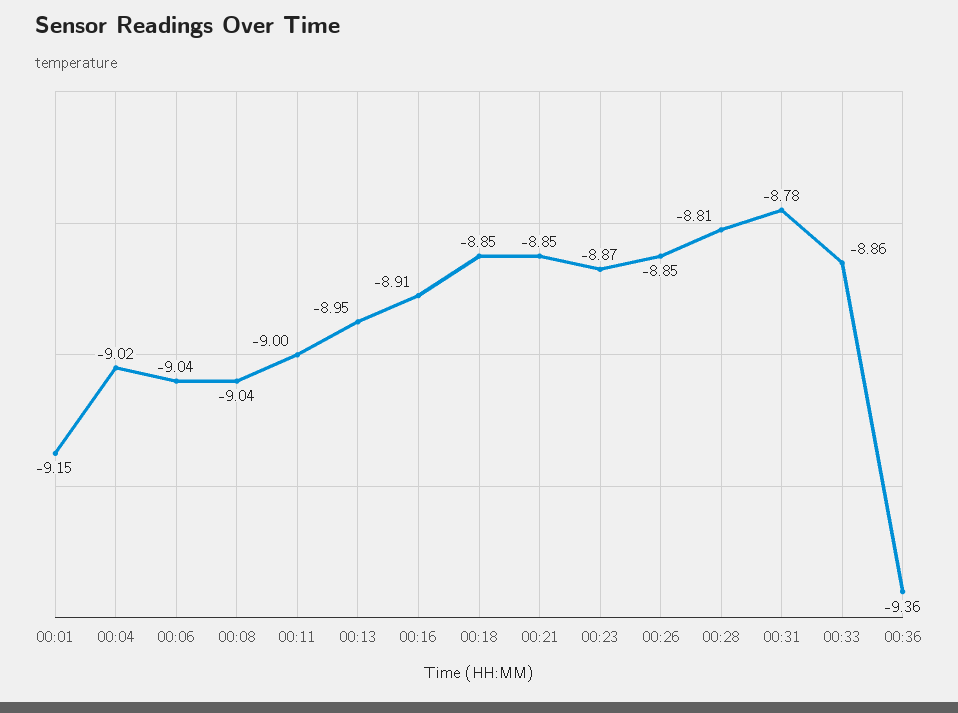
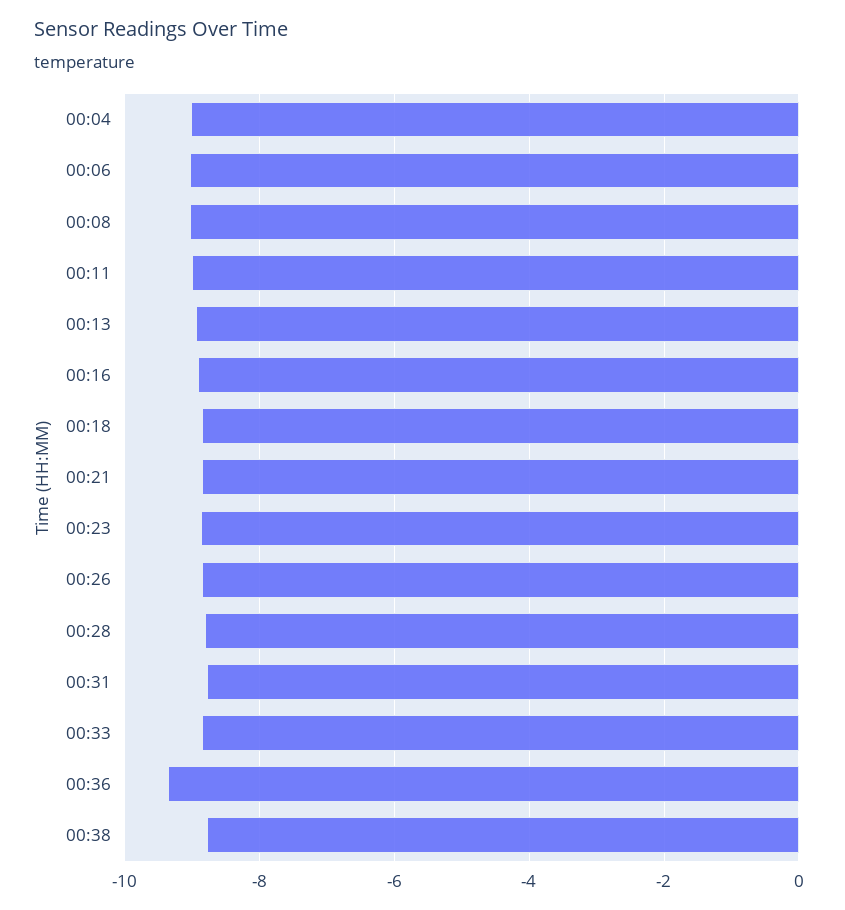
00:01: -9.15 -> none
00:38: none -> -8.8

